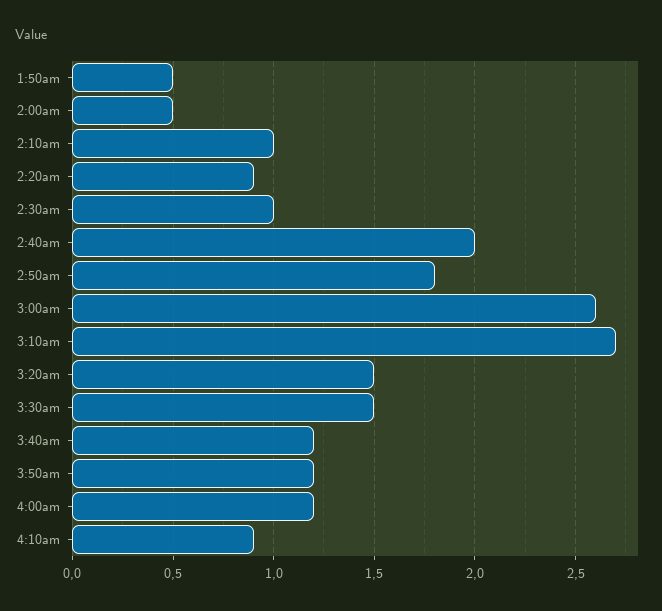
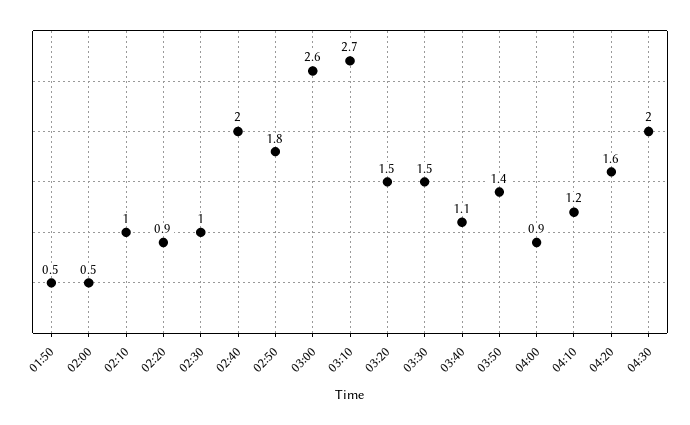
3:40am: 1.2 -> 1.1
3:50am: 1.2 -> 1.4
4:00am: 1.2 -> 0.9
4:10am: 0.9 -> 1.2
04:20: none -> 1.6
04:30: none -> 2

